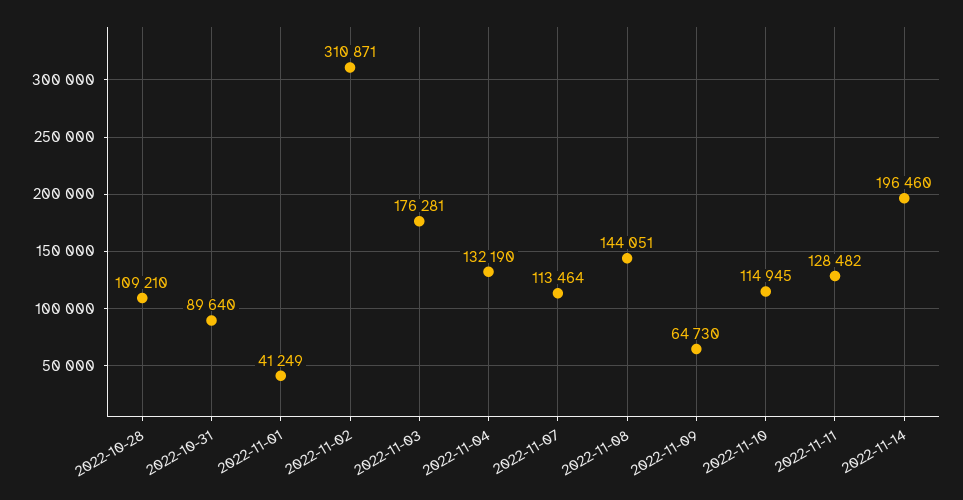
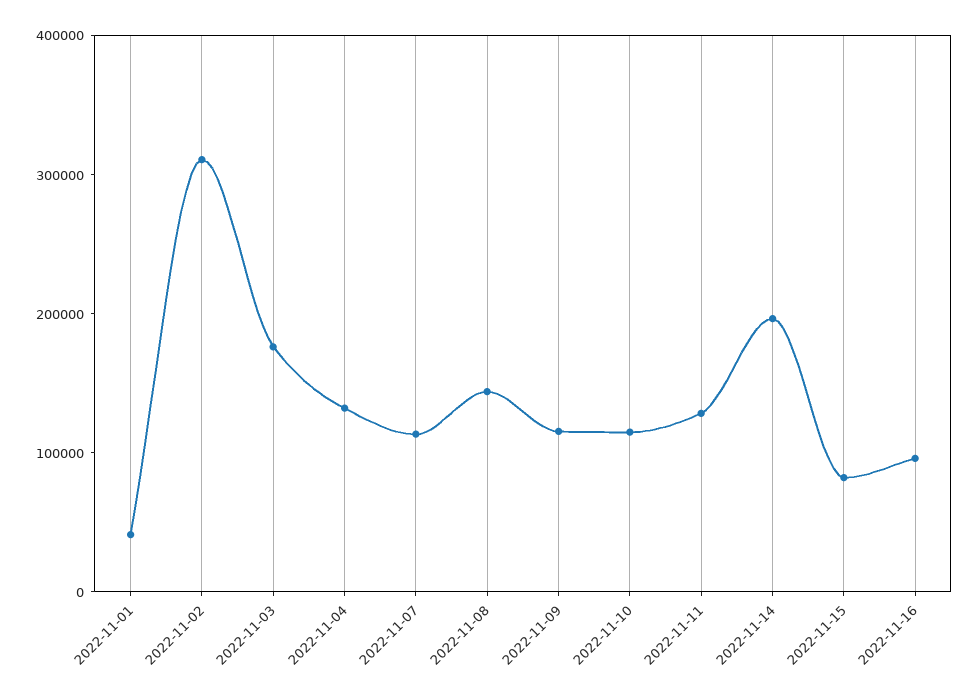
2022-10-28: 109210 -> none
2022-10-31: 89640 -> none
2022-11-09: 64730 -> 120000
2022-11-15: none -> 80000
2022-11-16: none -> 100000

